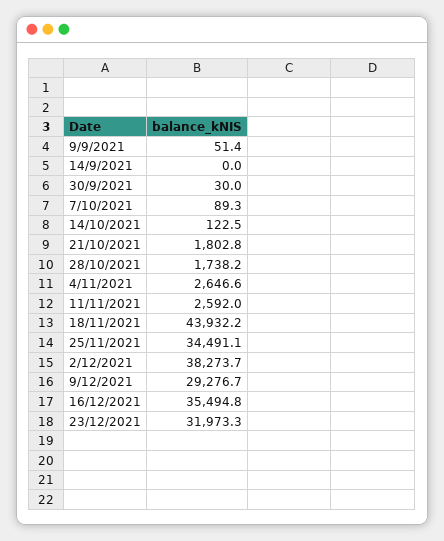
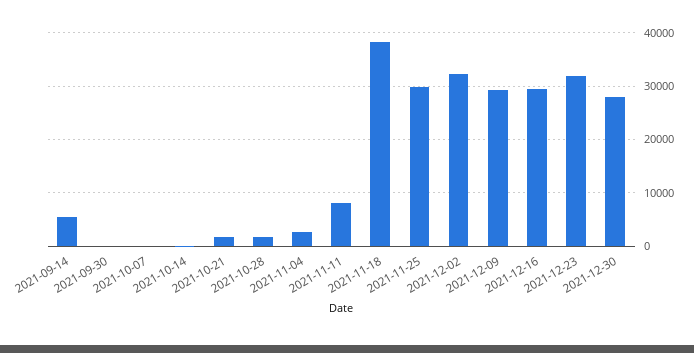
9/9/2021: 51.4 -> none
14/9/2021: 0 -> 6000
11/11/2021: 2592 -> 8000
18/11/2021: 43932.2 -> 38000
25/11/2021: 34491.1 -> 30000
2/12/2021: 38273.7 -> 32000
16/12/2021: 35494.8 -> 30000
2021-12-30: none -> 28000

